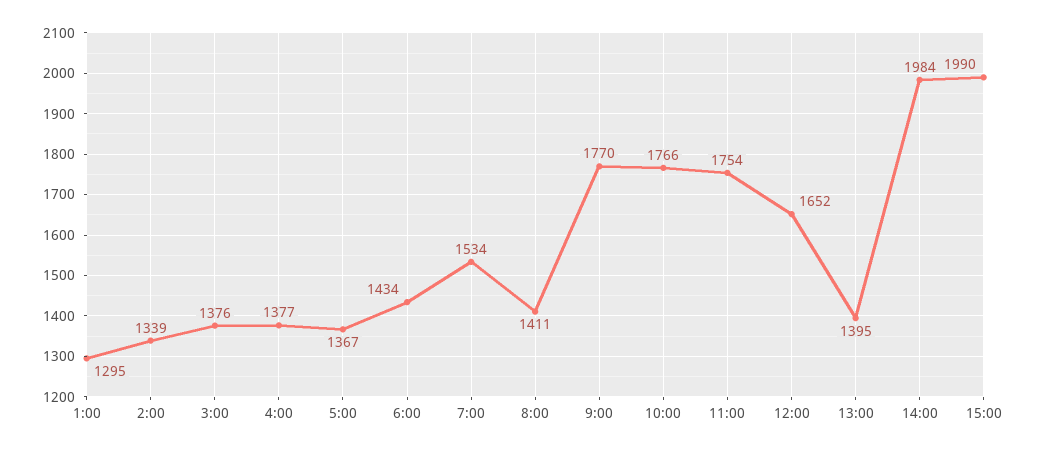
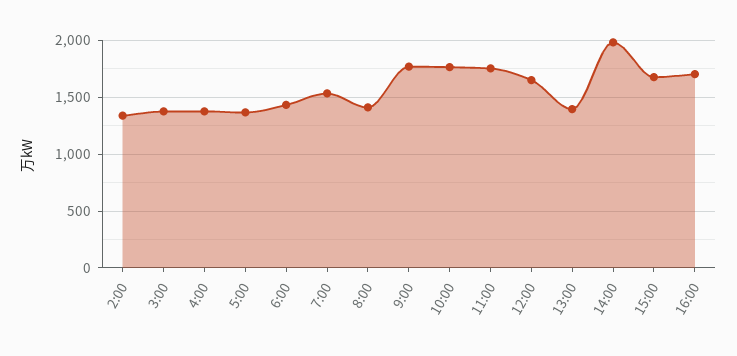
1:00: 1295 -> none
15:00: 1990 -> 1700
16:00: none -> 1700

